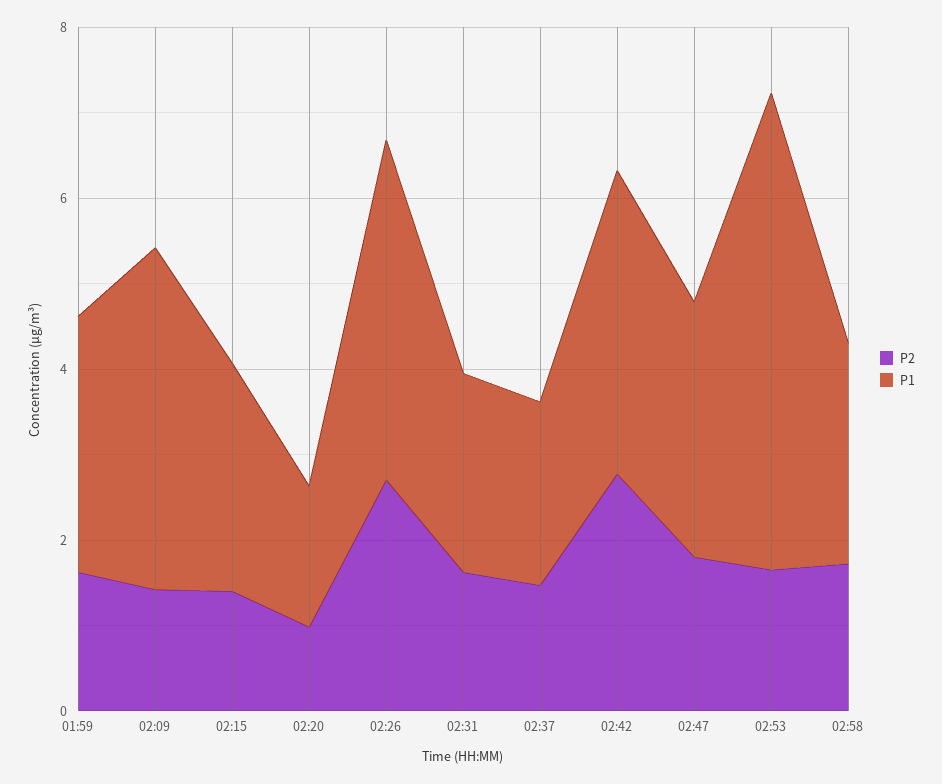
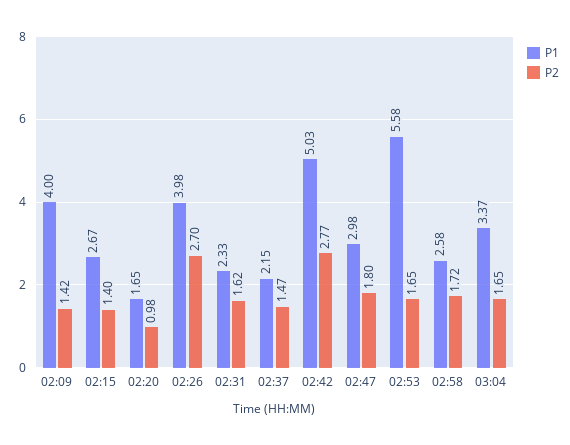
P2, 01:59: 1.5 -> none
P1, 01:59: 3 -> none
P1, 02:42: 3.5 -> 5.03
P1, 03:04: none -> 3.37
P2, 03:04: none -> 1.65

